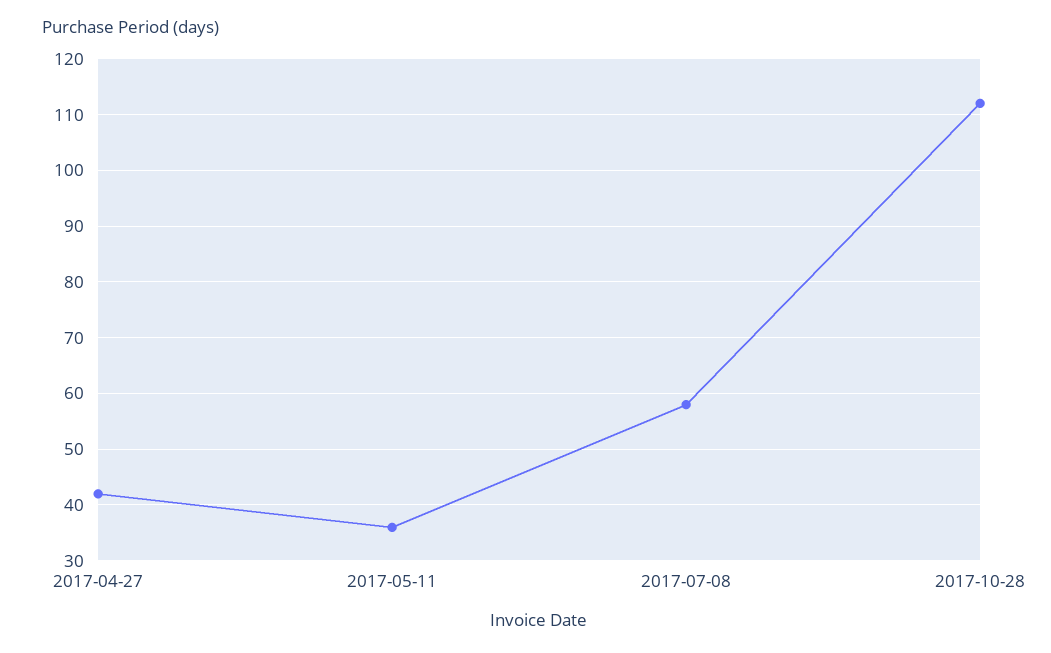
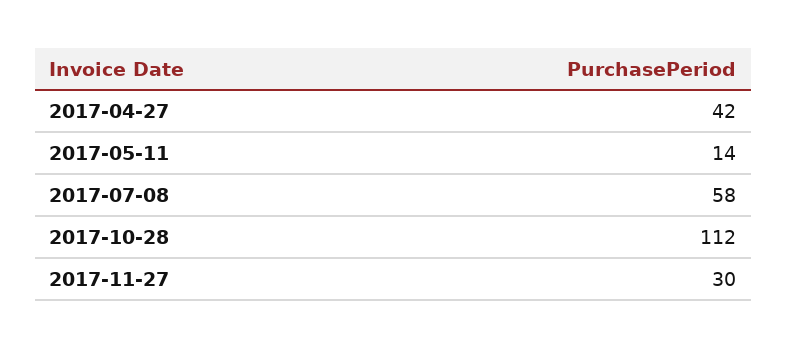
2017-05-11: 35 -> 14
2017-11-27: none -> 30

